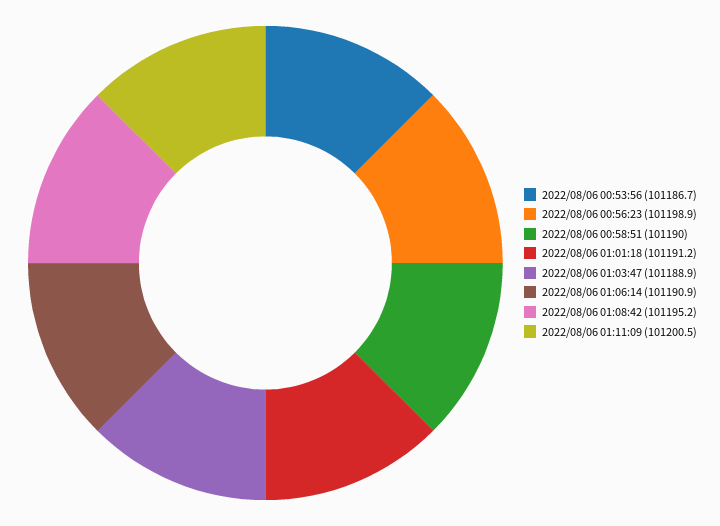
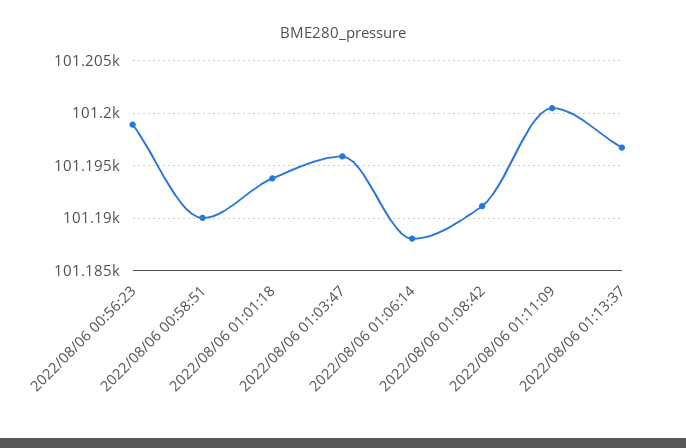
2022/08/06 00:53:56: 101186.7 -> none
2022/08/06 01:01:18: 101191.2 -> 101194
2022/08/06 01:03:47: 101188.9 -> 101196
2022/08/06 01:06:14: 101190.9 -> 101188
2022/08/06 01:08:42: 101195.2 -> 101191
2022/08/06 01:13:37: none -> 101197

